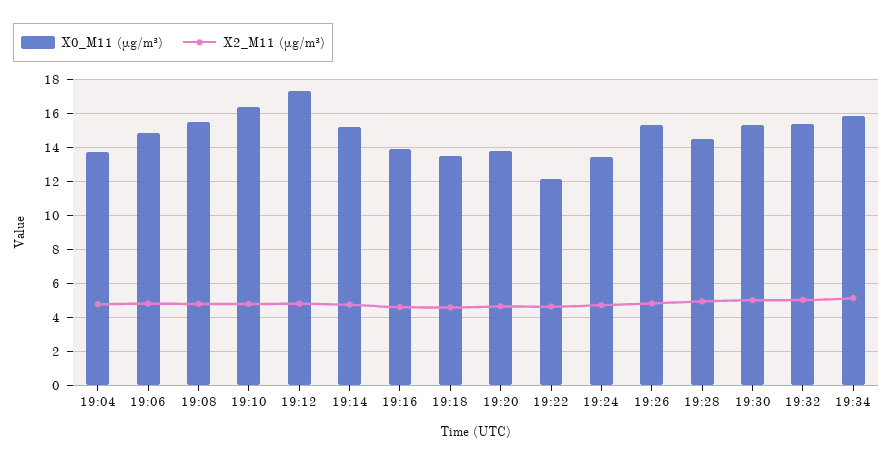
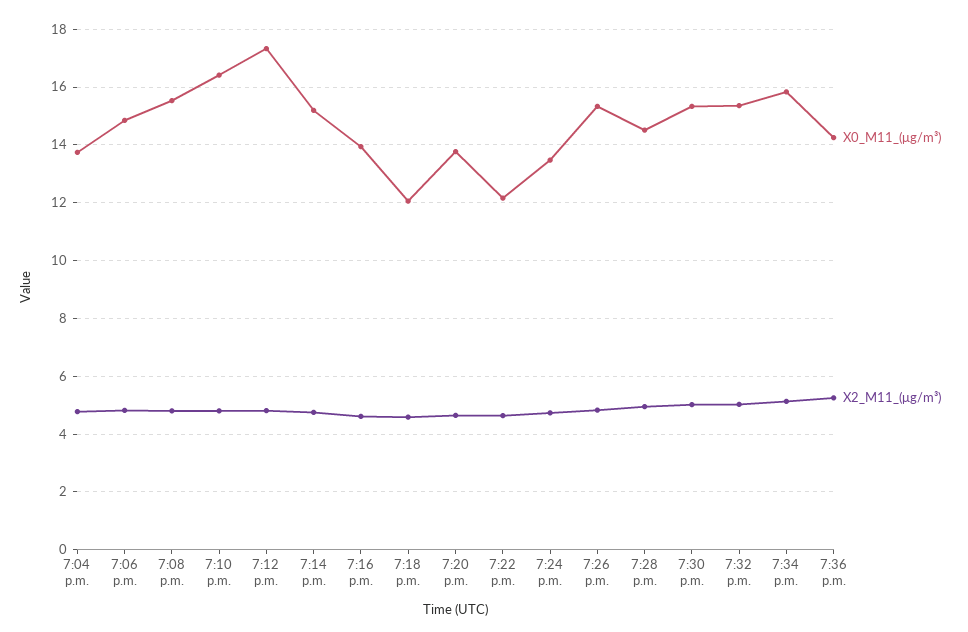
X0_M11 (μg/m³), 19:18: 13.5 -> 12
X0_M11 (μg/m³), 7:36 p.m.: none -> 14.25
X2_M11 (μg/m³), 7:36 p.m.: none -> 5.25

